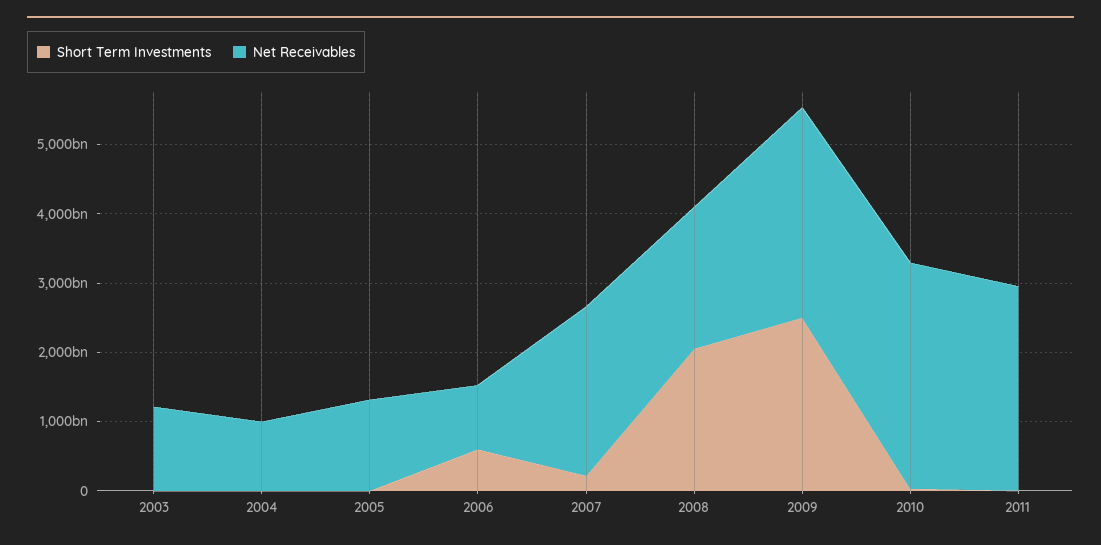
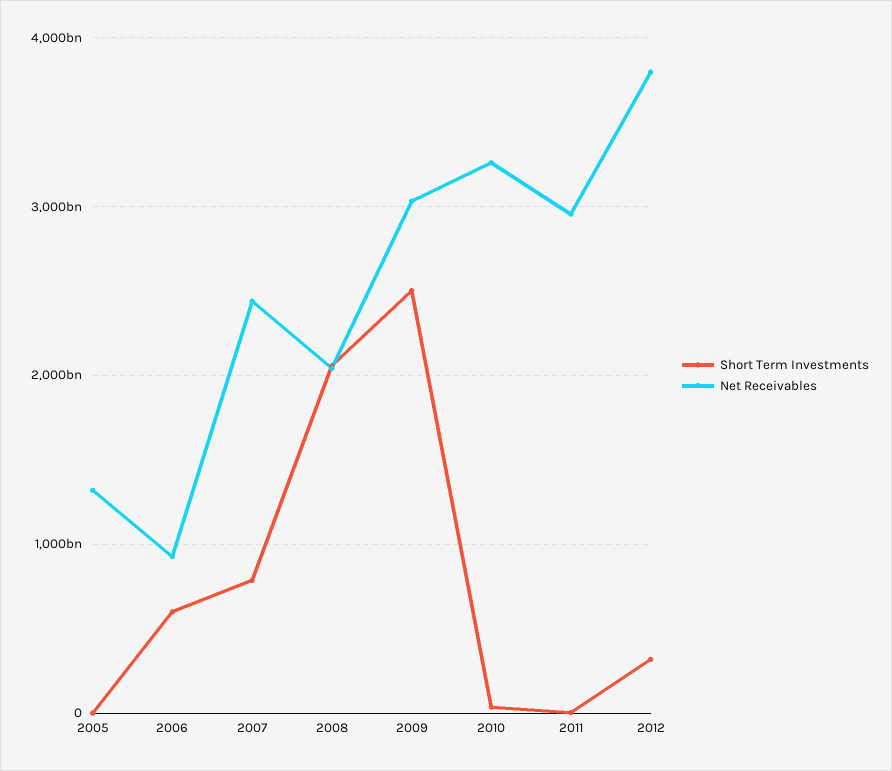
Short Term Investments, 2003: 0 -> none
Net Receivables, 2003: 1200000000000 -> none
Short Term Investments, 2004: 0 -> none
Net Receivables, 2004: 1000000000000 -> none
Short Term Investments, 2007: 200000000000 -> 800000000000
Short Term Investments, 2012: none -> 300000000000
Net Receivables, 2012: none -> 3800000000000

